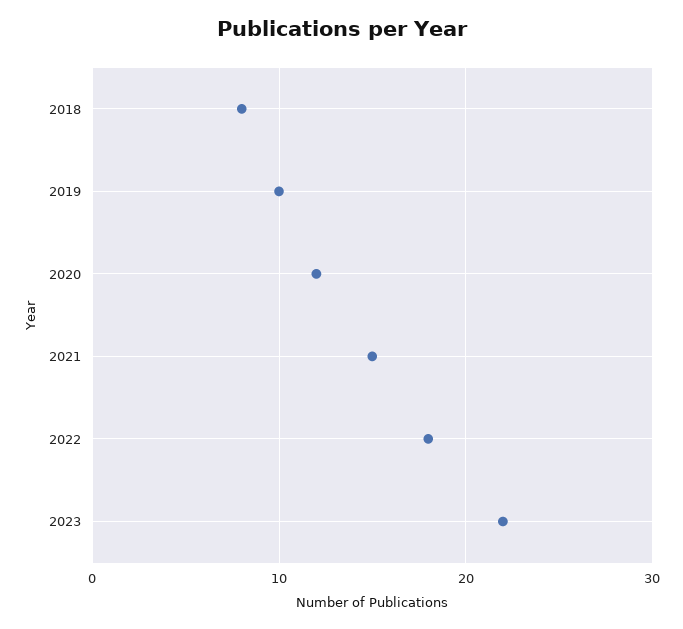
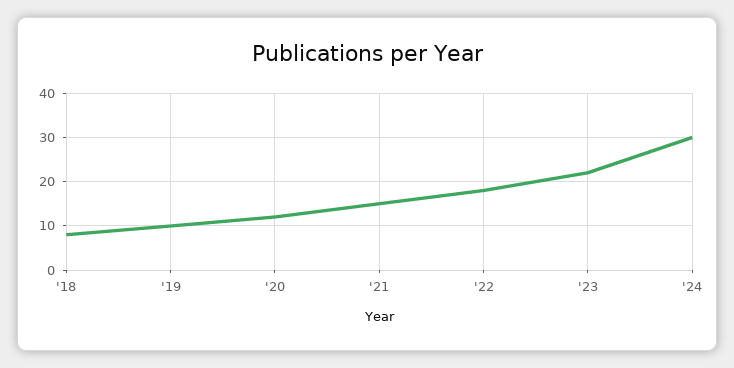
'24: none -> 30

